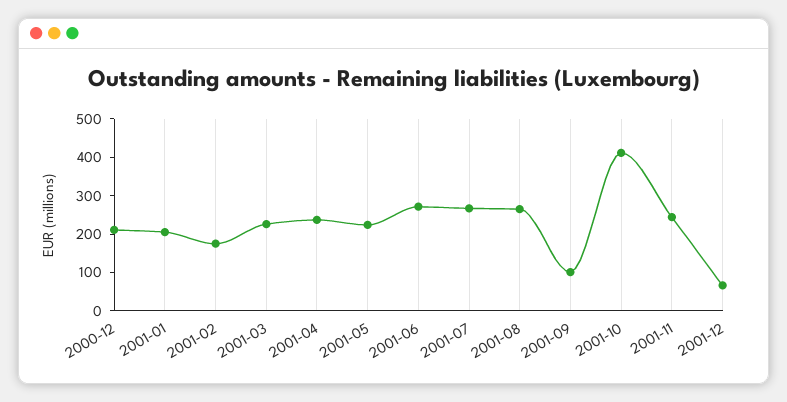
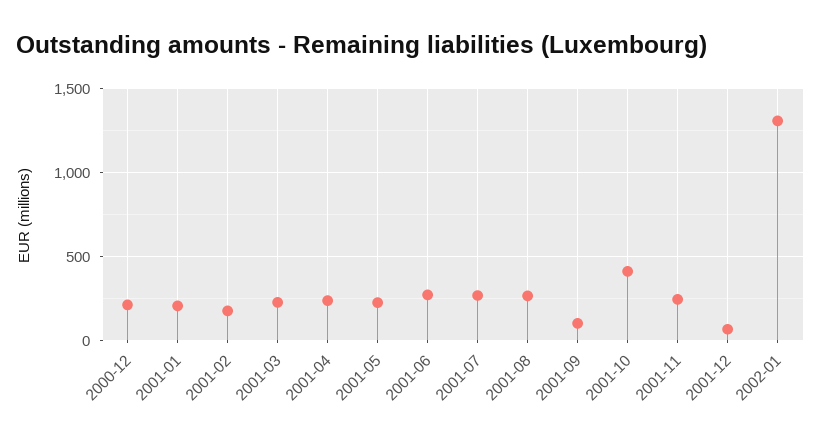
2002-01: none -> 1300

